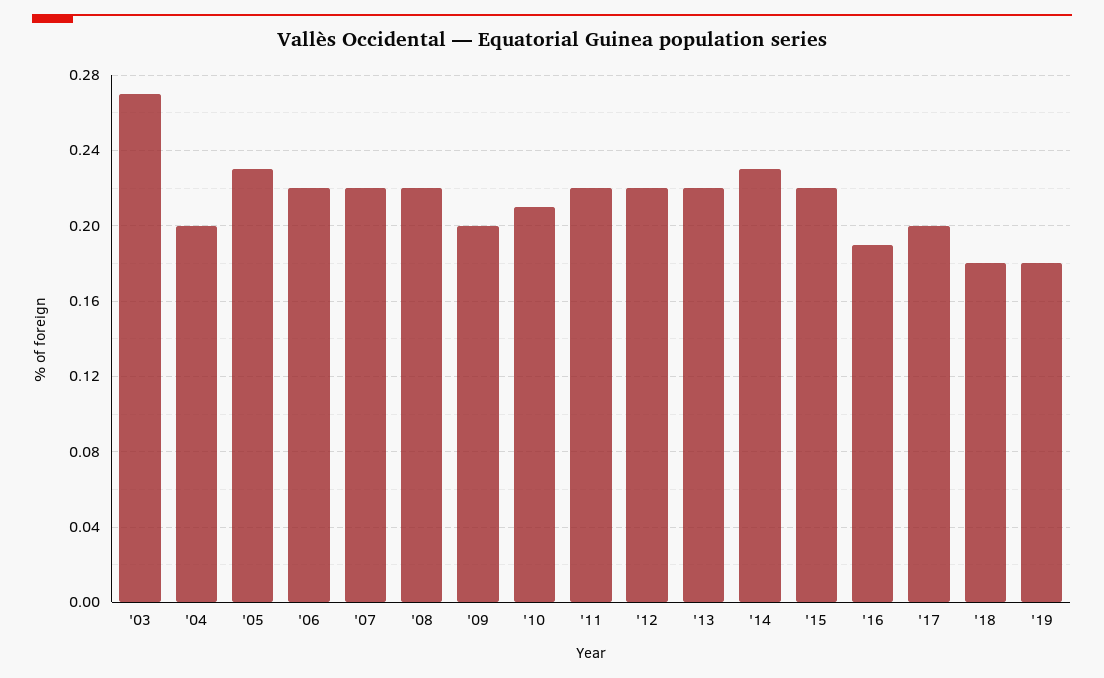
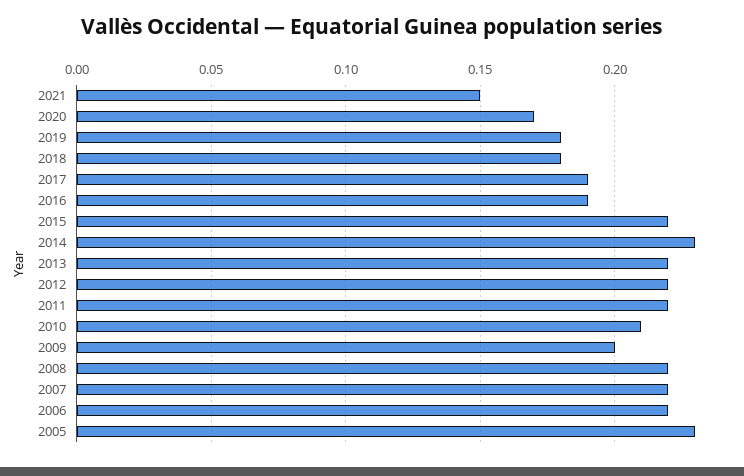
'03: 0.27 -> none
'04: 0.2 -> none
'17: 0.2 -> 0.19
2021: none -> 0.15
2020: none -> 0.17

